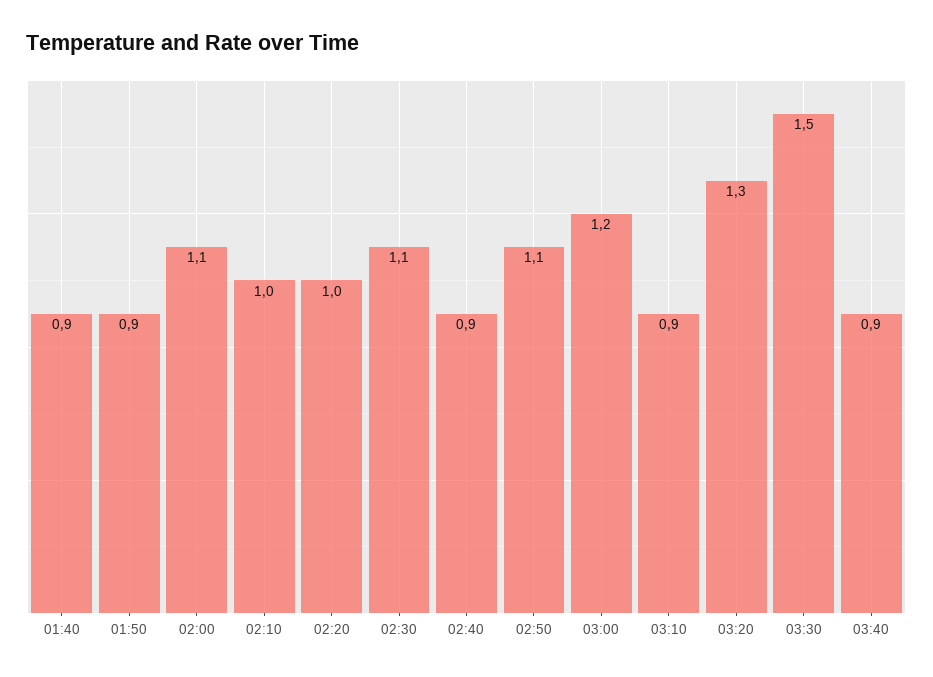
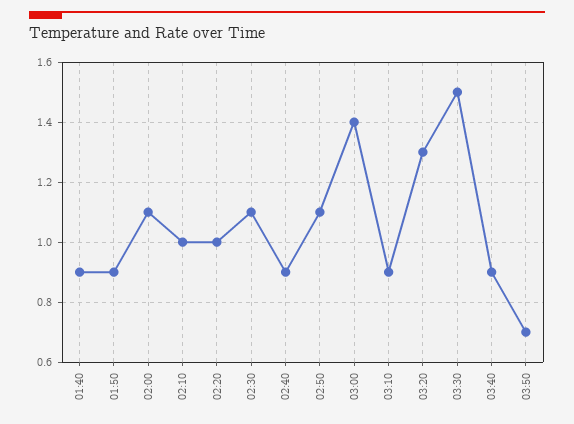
03:00: 1.2 -> 1.4
03:50: none -> 0.7

